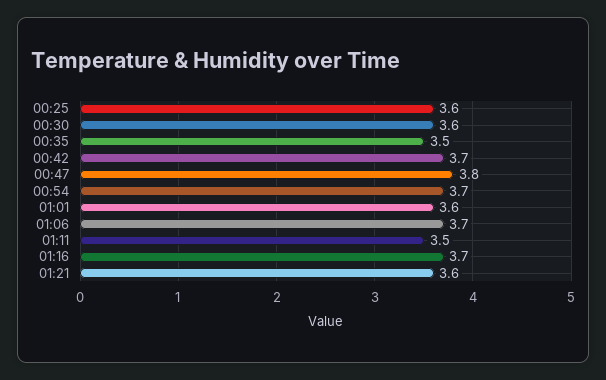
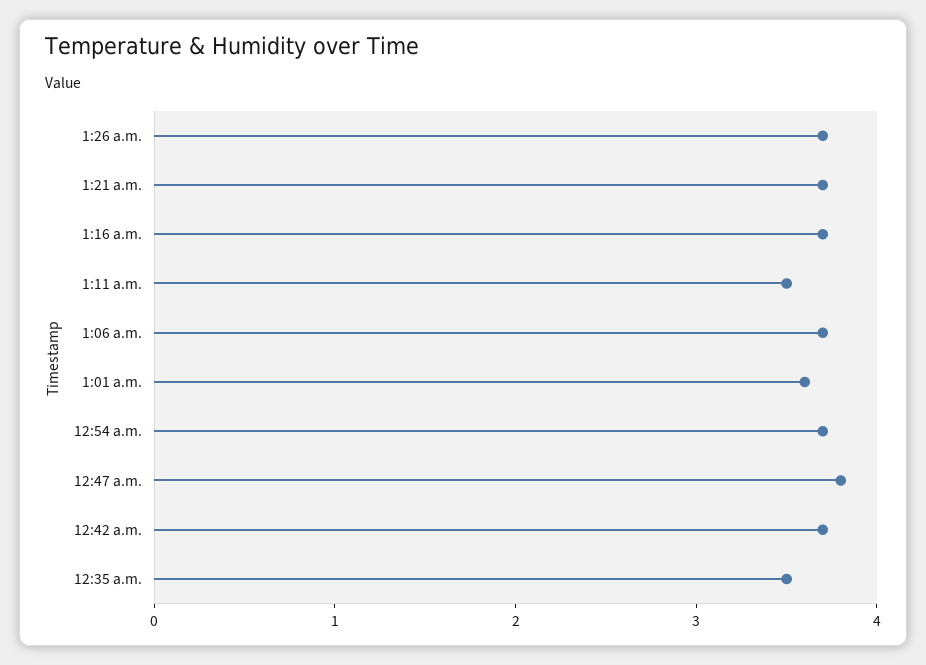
00:25: 3.6 -> none
00:30: 3.6 -> none
01:21: 3.6 -> 3.7
1:26 a.m.: none -> 3.7

